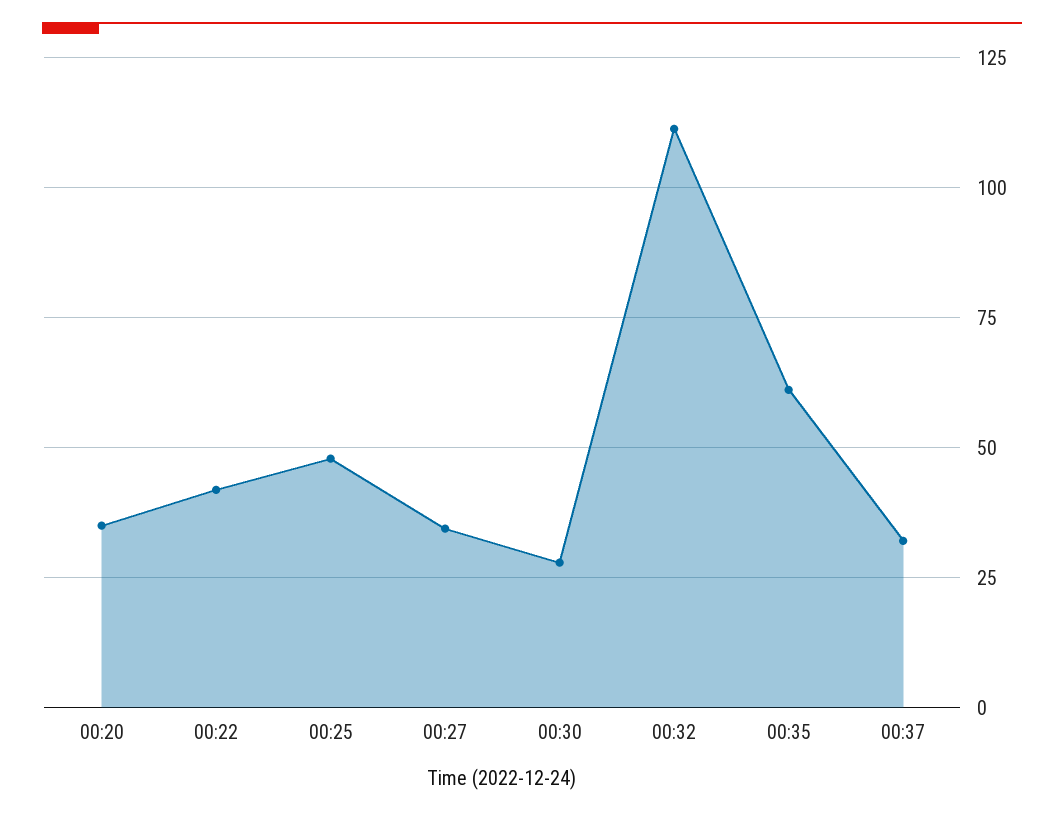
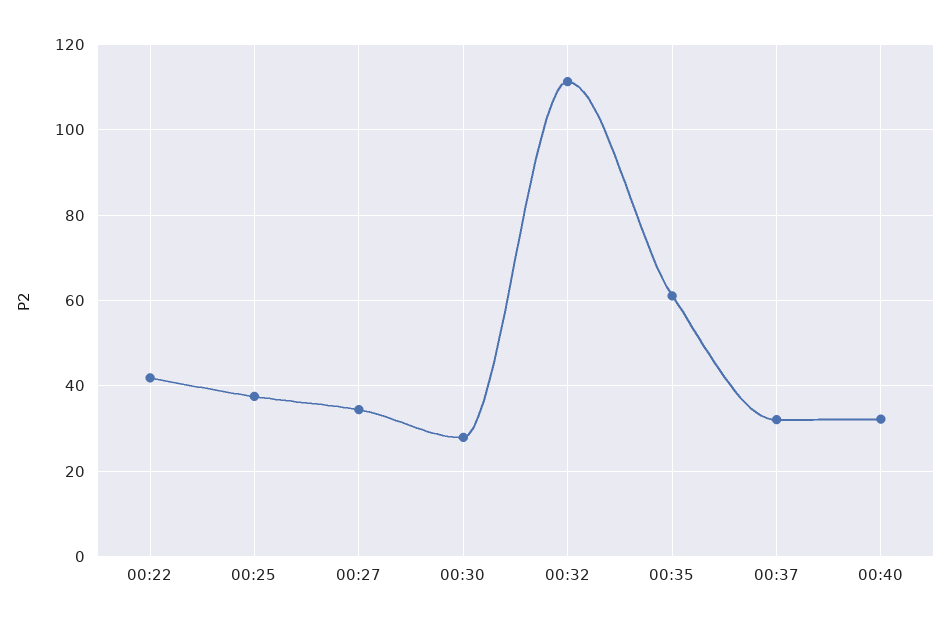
00:20: 35 -> none
00:25: 47.5 -> 38
00:40: none -> 32

